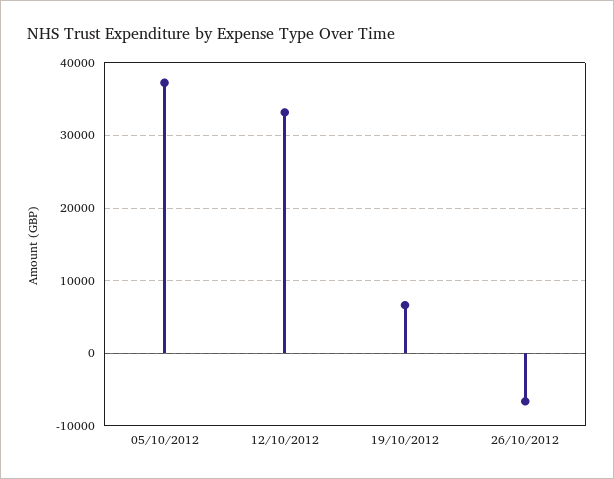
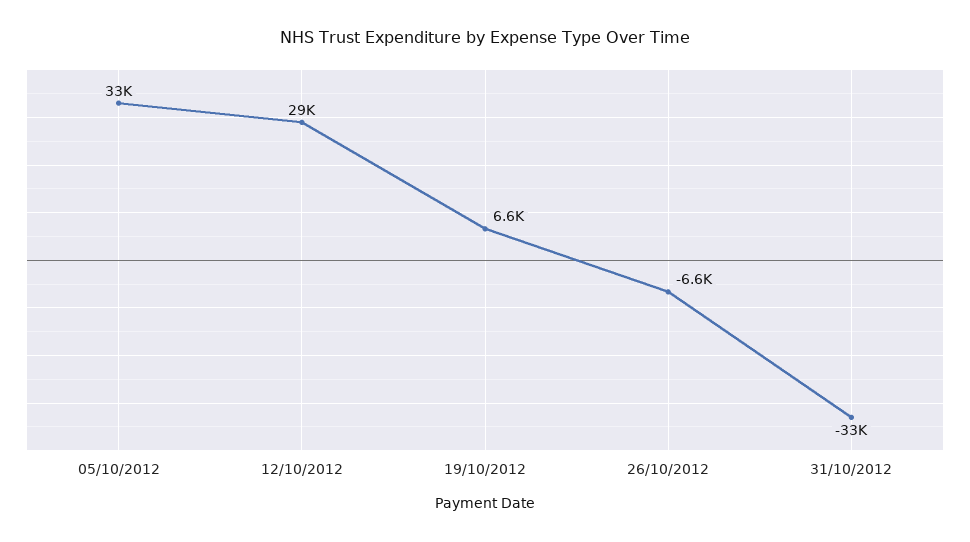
05/10/2012: 37000 -> 33000
12/10/2012: 33000 -> 29000
31/10/2012: none -> -33000

